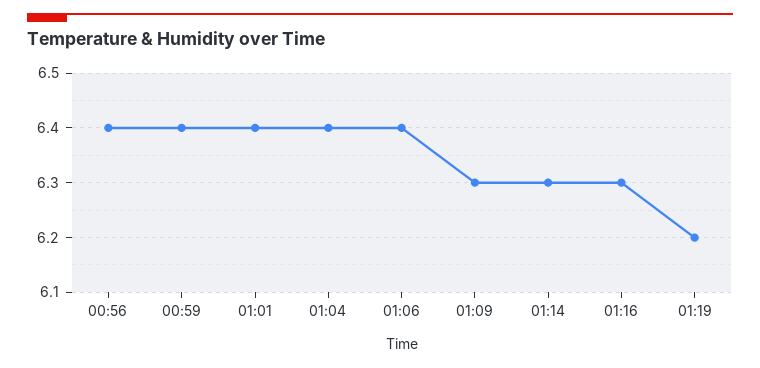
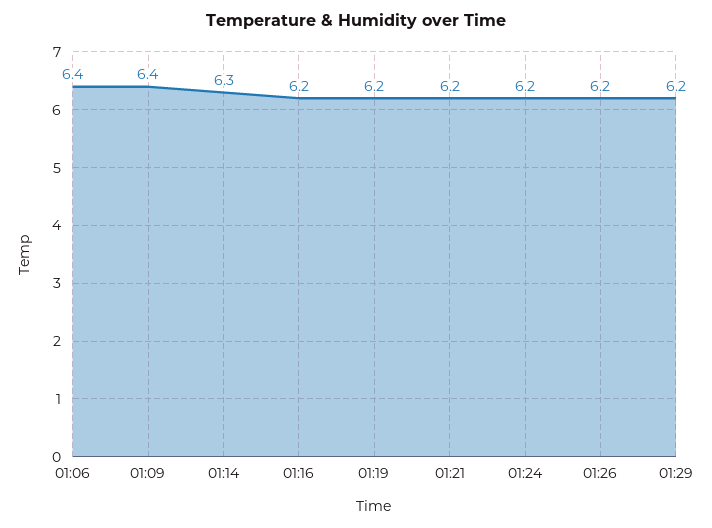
00:56: 6.4 -> none
00:59: 6.4 -> none
01:01: 6.4 -> none
01:04: 6.4 -> none
01:09: 6.3 -> 6.4
01:16: 6.3 -> 6.2
01:21: none -> 6.2
01:24: none -> 6.2
01:26: none -> 6.2
01:29: none -> 6.2

